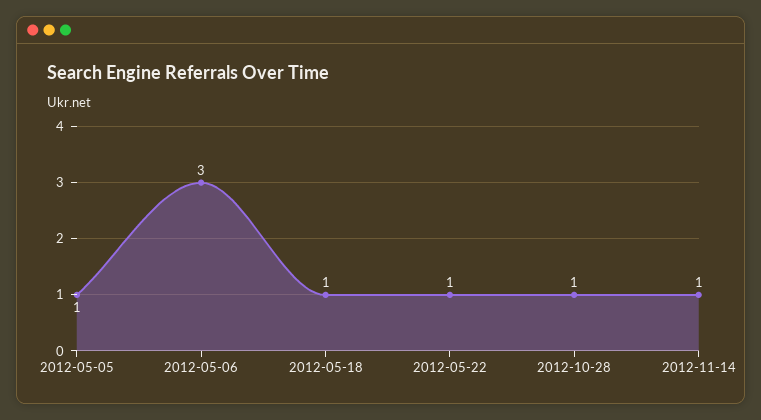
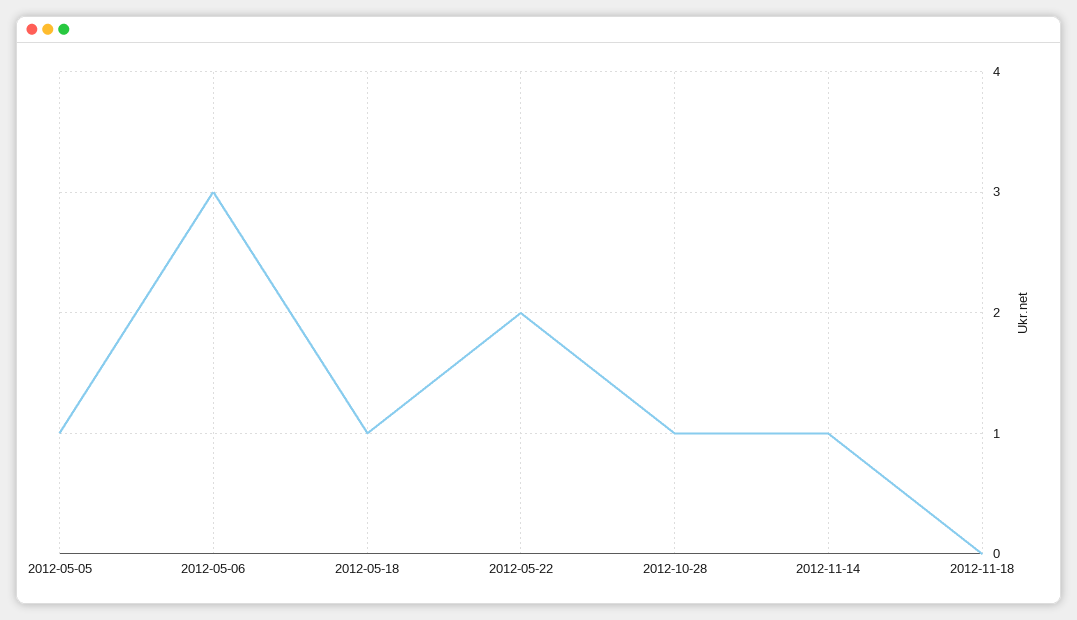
2012-05-22: 1 -> 2
2012-11-18: none -> 0

